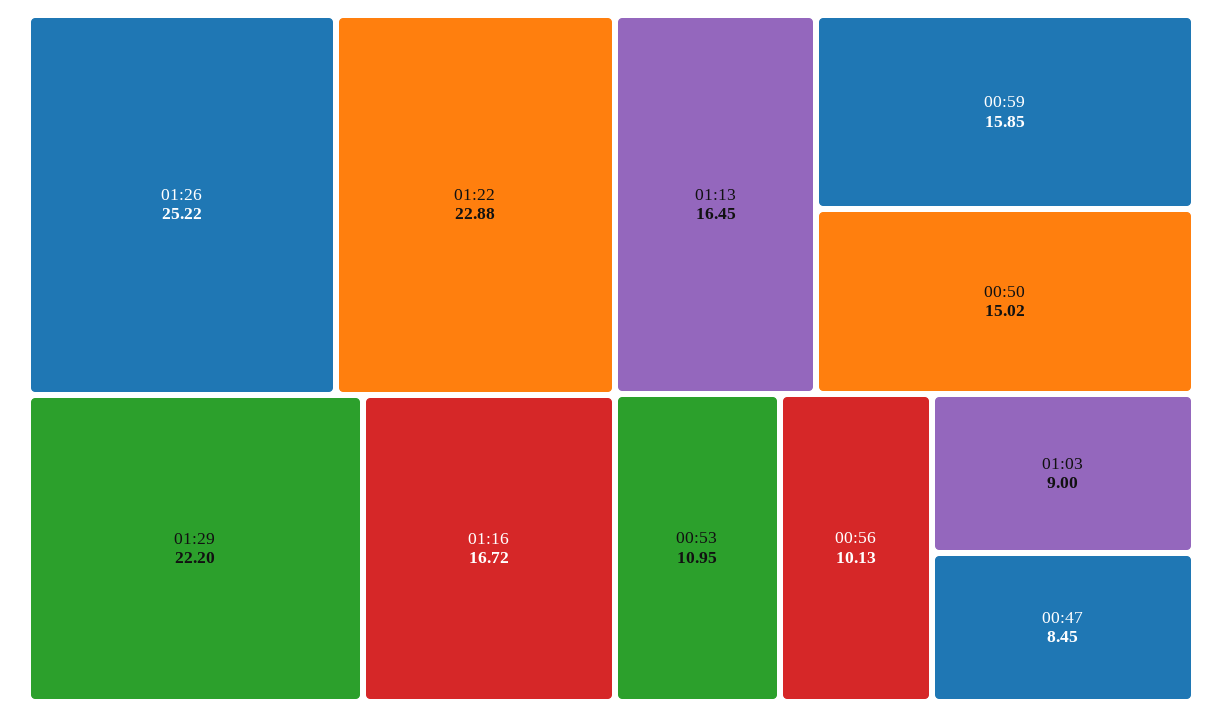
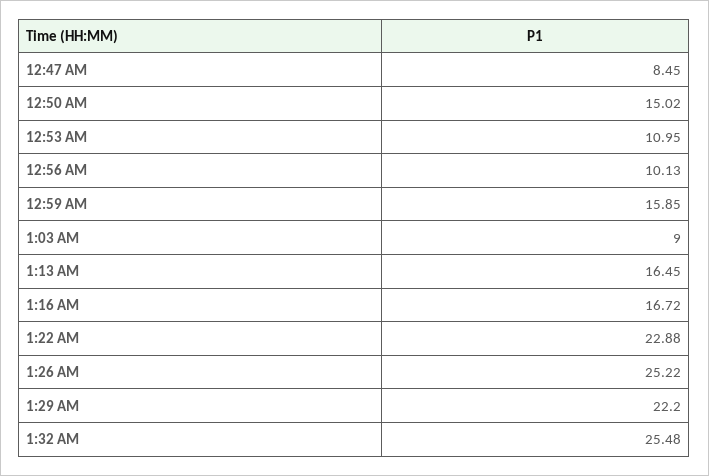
1:32 AM: none -> 25.48

